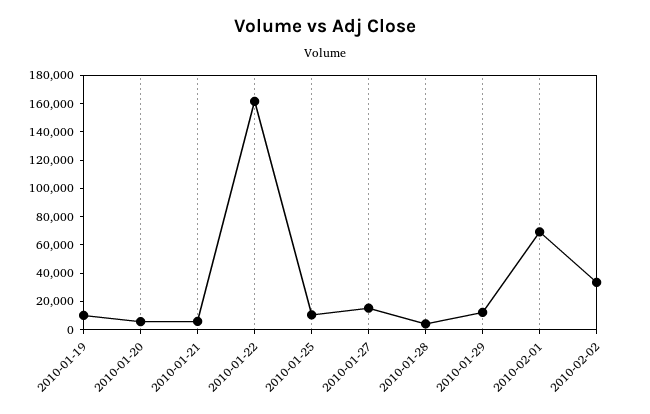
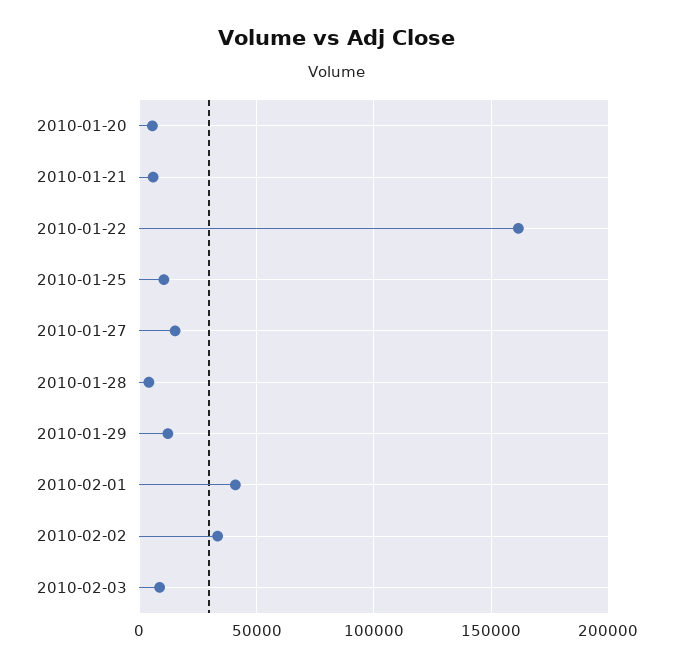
2010-01-19: 10000 -> none
2010-02-01: 70000 -> 40000
2010-02-03: none -> 10000

